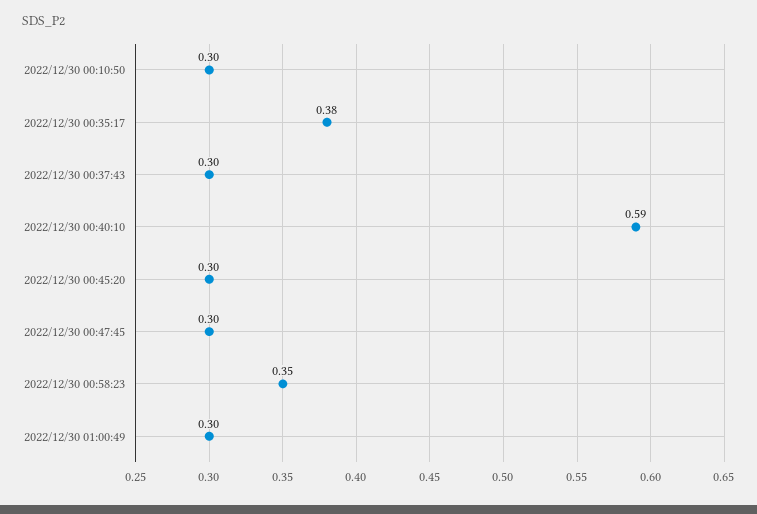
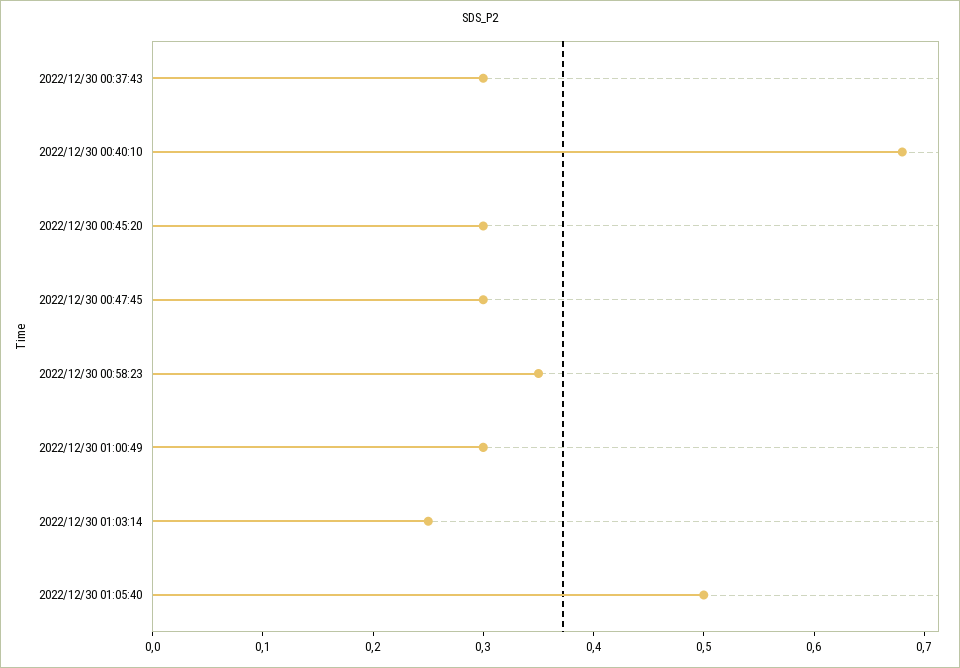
2022/12/30 00:10:50: 0.3 -> none
2022/12/30 00:35:17: 0.38 -> none
2022/12/30 00:40:10: 0.59 -> 0.68
2022/12/30 01:03:14: none -> 0.25
2022/12/30 01:05:40: none -> 0.5

